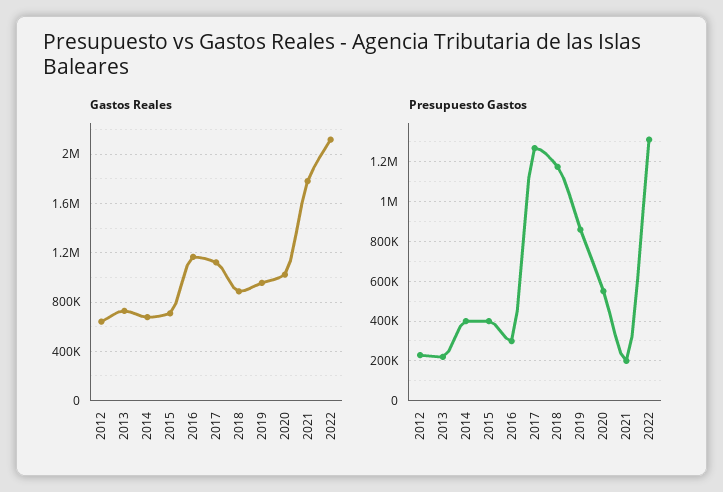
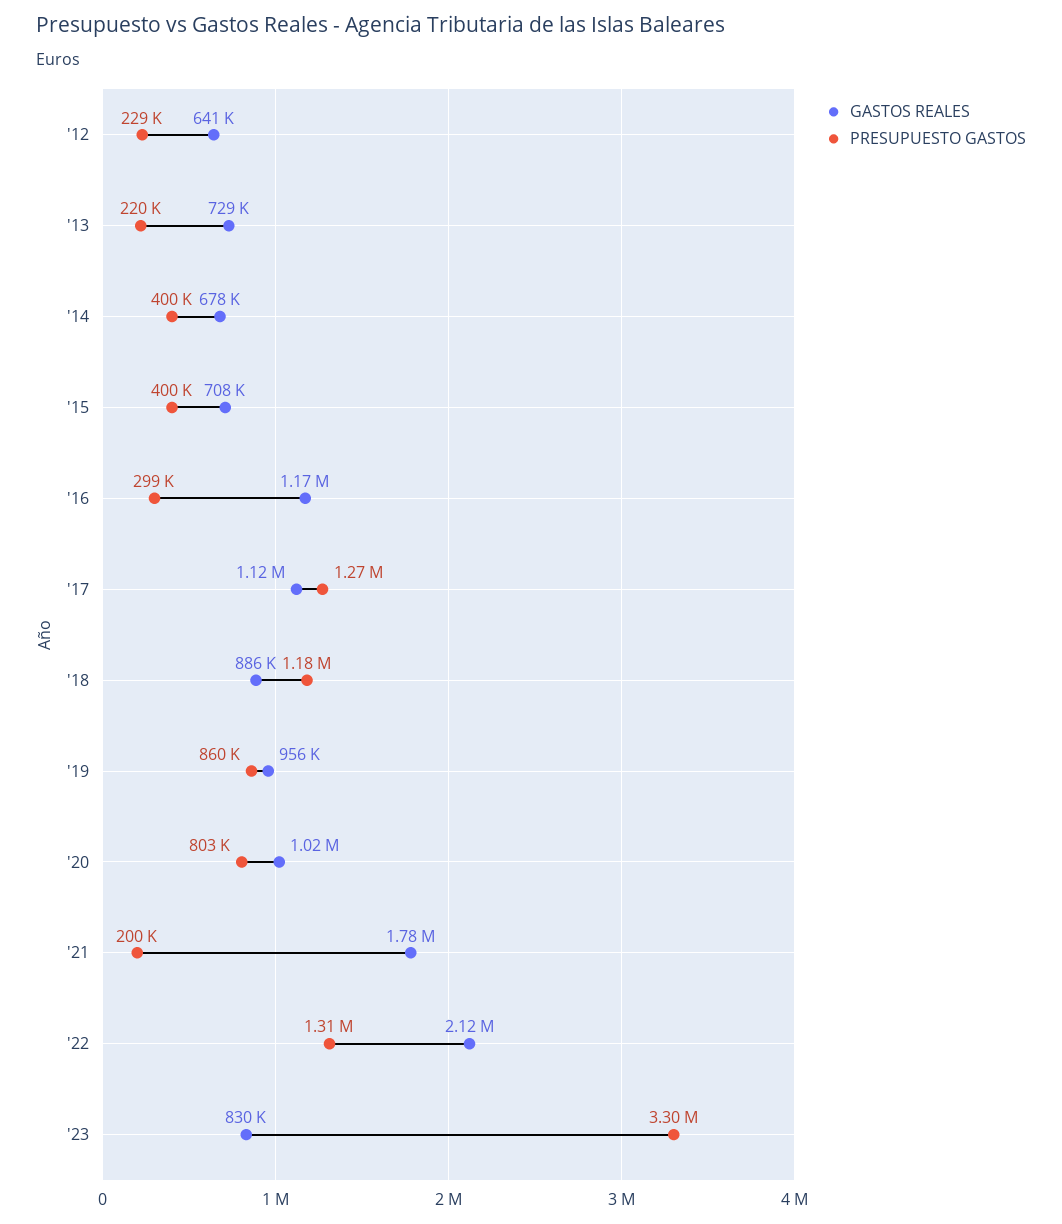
Presupuesto Gastos, 2020: 550000 -> 803000
Gastos Reales, '23: none -> 830000
Presupuesto Gastos, '23: none -> 3300000

